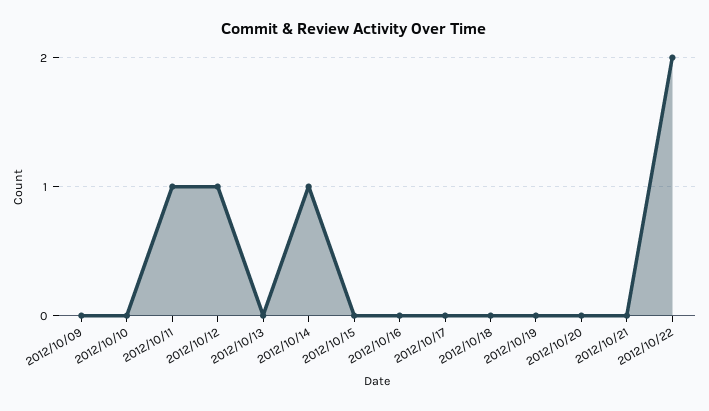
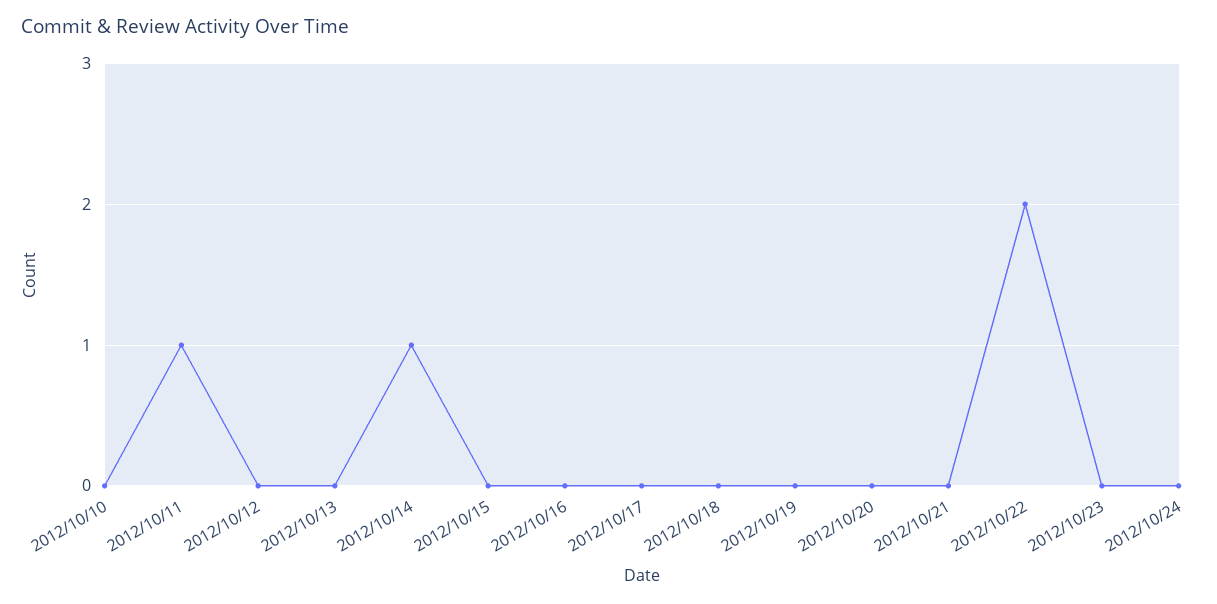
2012/10/09: 0 -> none
2012/10/12: 1 -> 0
2012/10/23: none -> 0
2012/10/24: none -> 0

